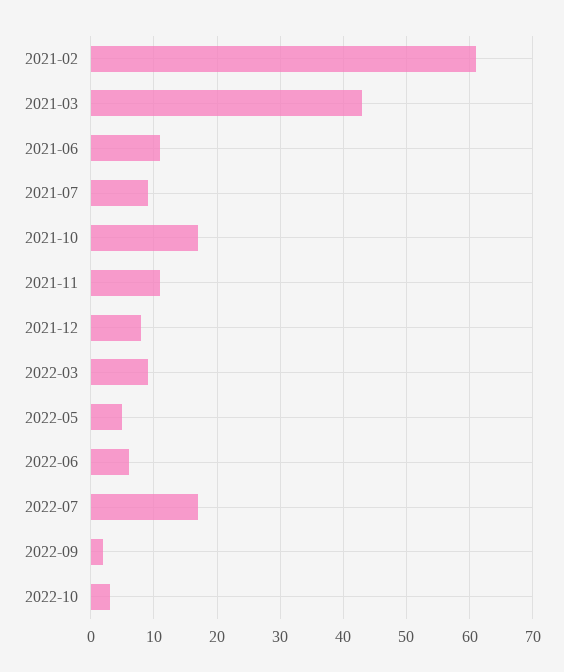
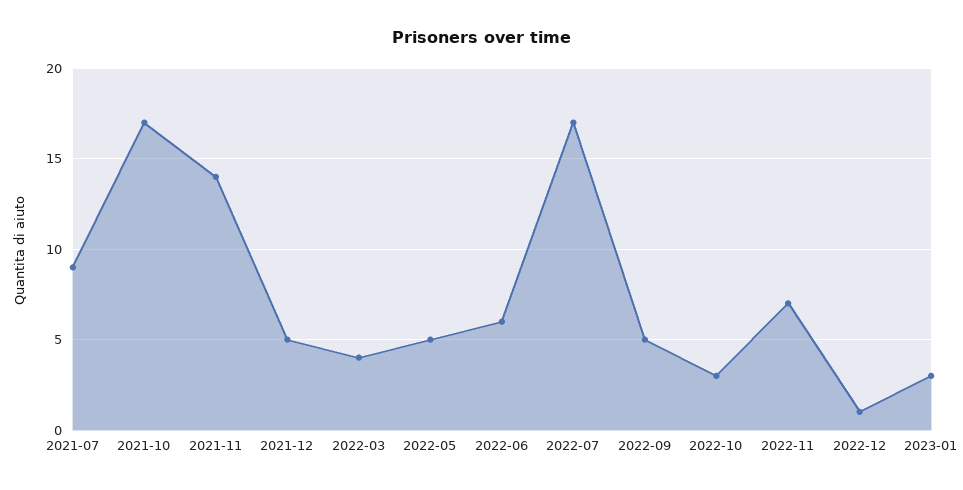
2021-02: 61 -> none
2021-03: 43 -> none
2021-06: 11 -> none
2021-11: 11 -> 14
2021-12: 8 -> 5
2022-03: 9 -> 4
2022-09: 2 -> 5
2022-11: none -> 7
2022-12: none -> 1
2023-01: none -> 3

